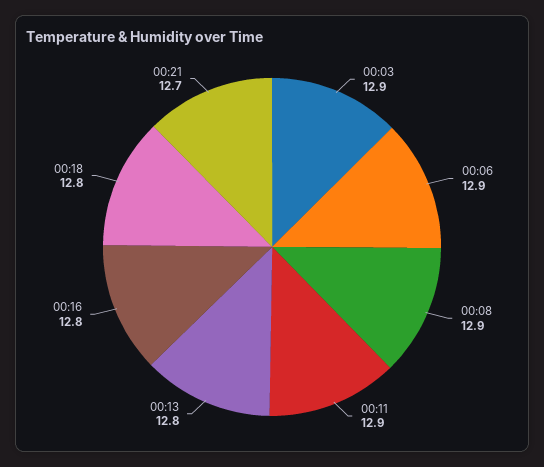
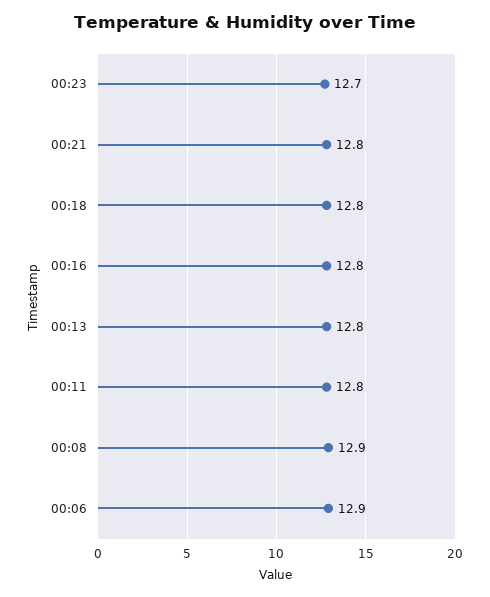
00:03: 12.9 -> none
00:11: 12.9 -> 12.8
00:21: 12.7 -> 12.8
00:23: none -> 12.7

